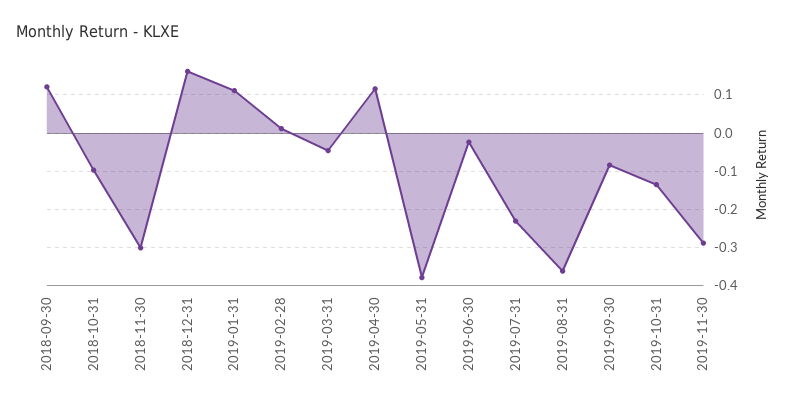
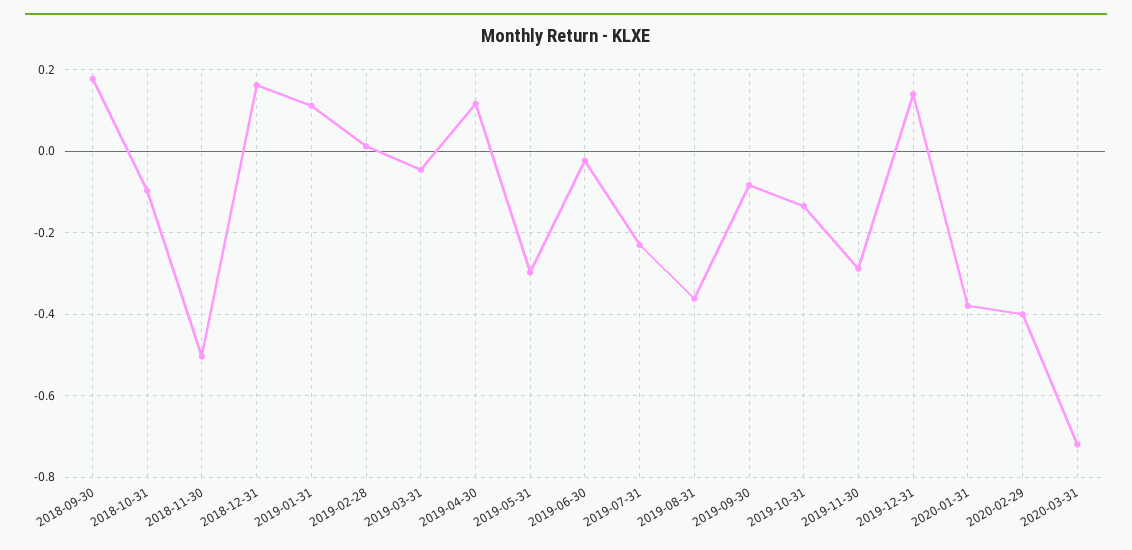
2018-09-30: 0.12 -> 0.18
2018-11-30: -0.3 -> -0.5
2019-05-31: -0.38 -> -0.3
2019-12-31: none -> 0.14
2020-01-31: none -> -0.38
2020-02-29: none -> -0.4
2020-03-31: none -> -0.72

